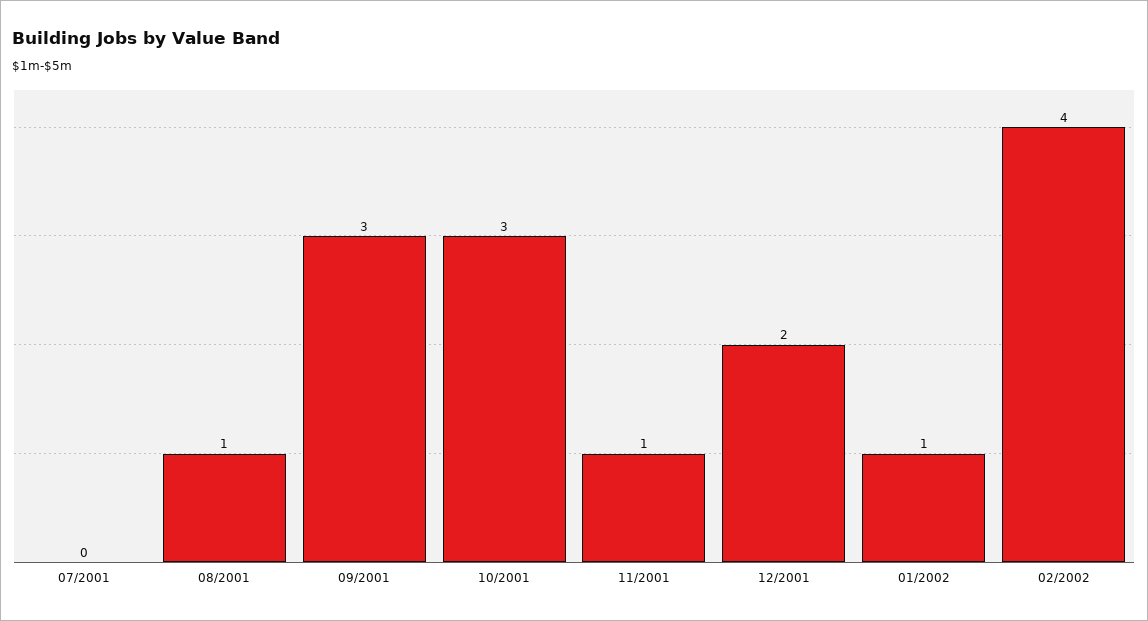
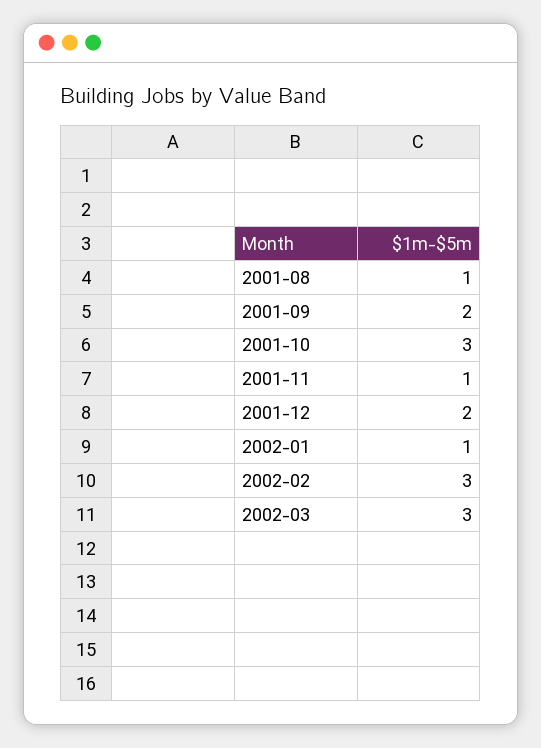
07/2001: 0 -> none
09/2001: 3 -> 2
02/2002: 4 -> 3
2002-03: none -> 3

